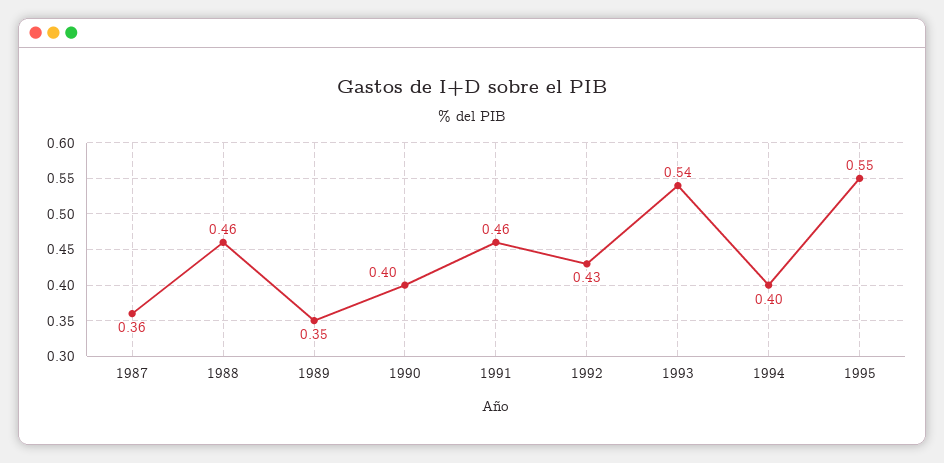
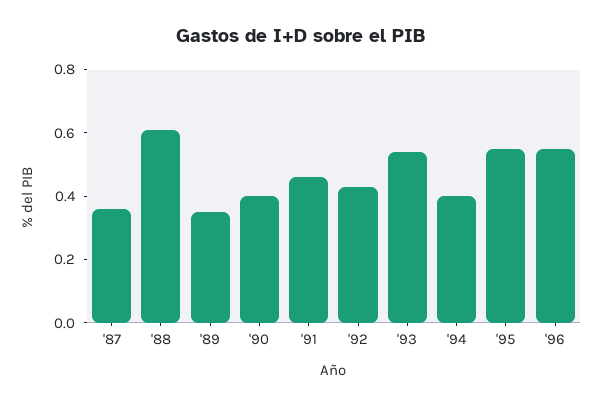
1988: 0.46 -> 0.6
'96: none -> 0.55

